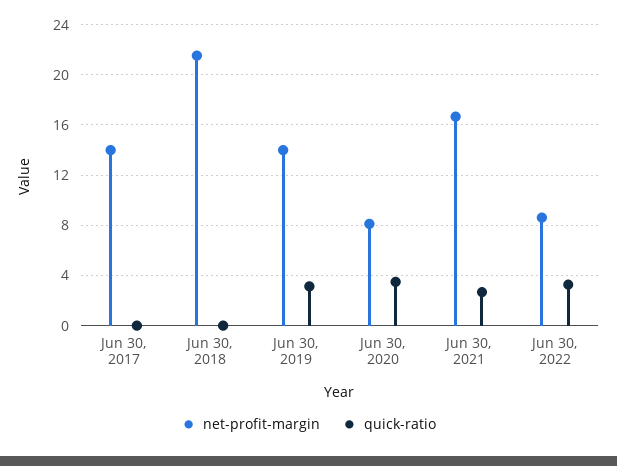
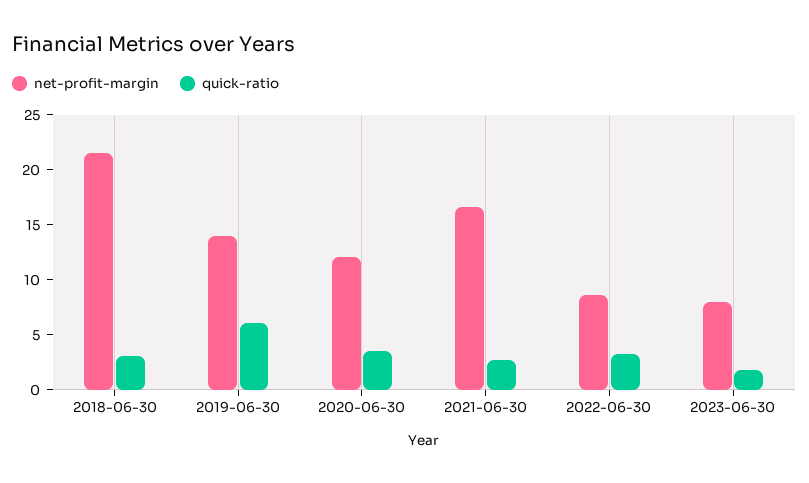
net-profit-margin, Jun 30, 2017: 14 -> none
quick-ratio, Jun 30, 2017: 0 -> none
quick-ratio, Jun 30, 2018: 0 -> 3
quick-ratio, Jun 30, 2019: 3 -> 6
net-profit-margin, Jun 30, 2020: 8 -> 12
net-profit-margin, 2023-06-30: none -> 8
quick-ratio, 2023-06-30: none -> 2

